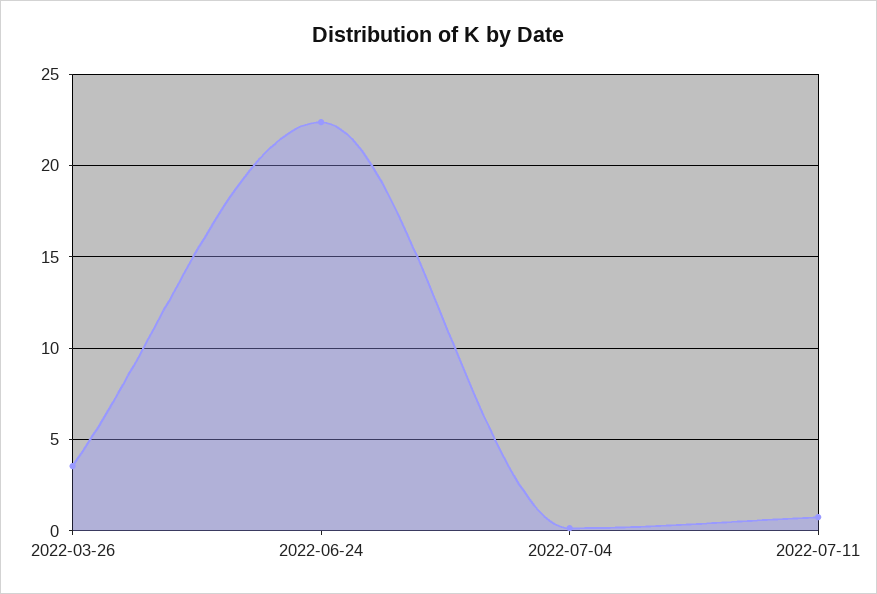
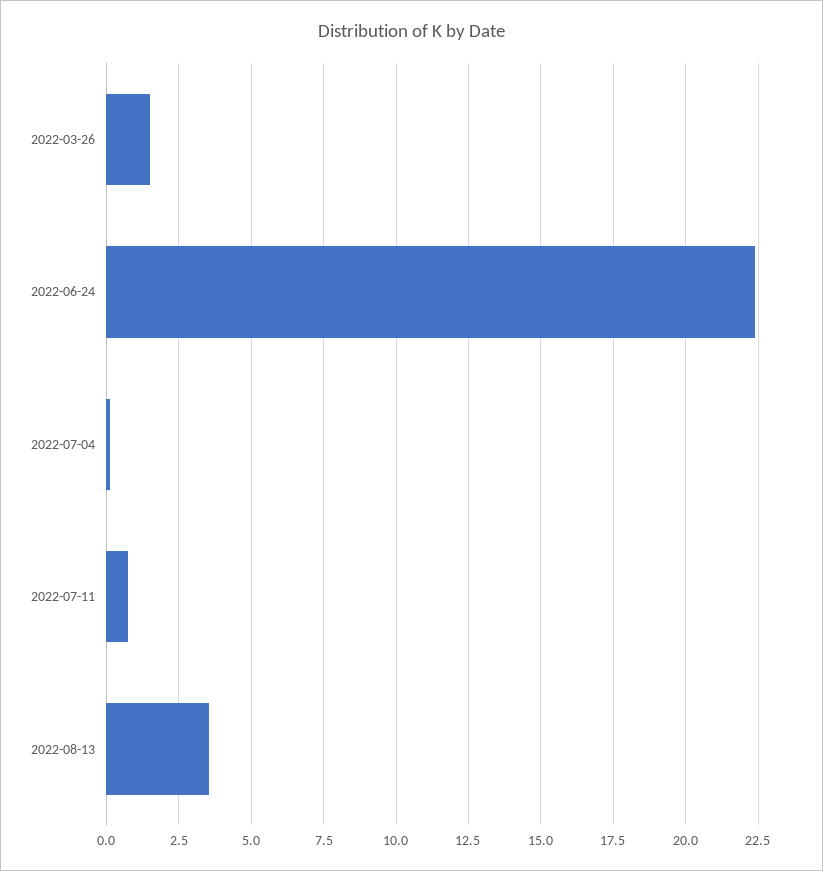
2022-03-26: 3.5 -> 1.5
2022-08-13: none -> 3.5

